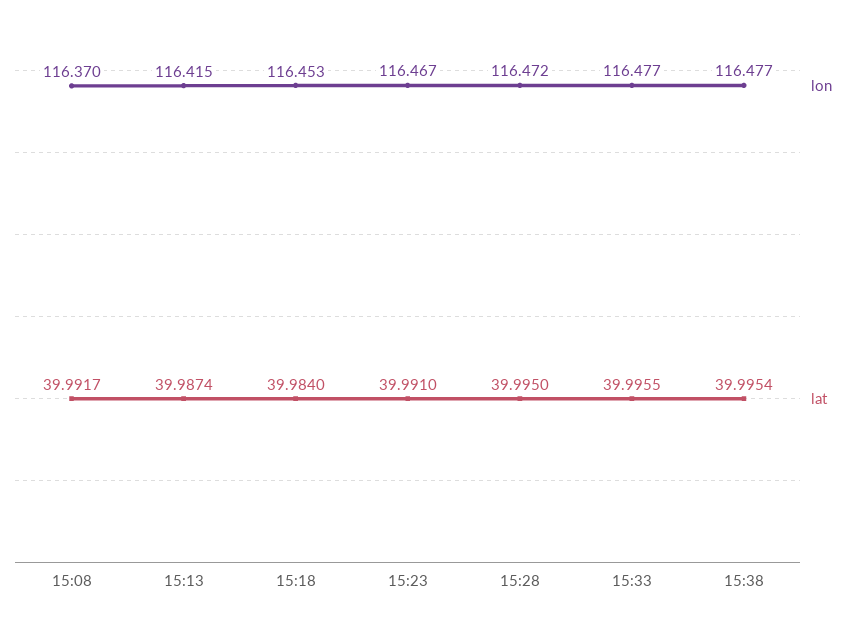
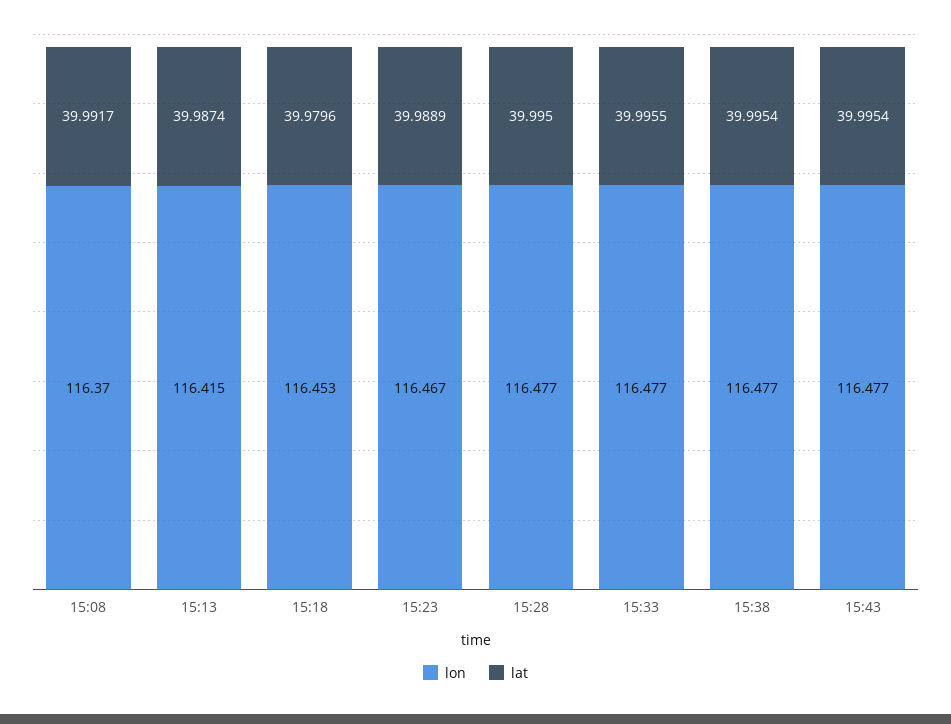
lat, 15:18: 39.984 -> 39.9796
lat, 15:23: 39.991 -> 39.9889
lon, 15:28: 116.472 -> 116.477
lon, 15:43: none -> 116.477
lat, 15:43: none -> 39.9954

